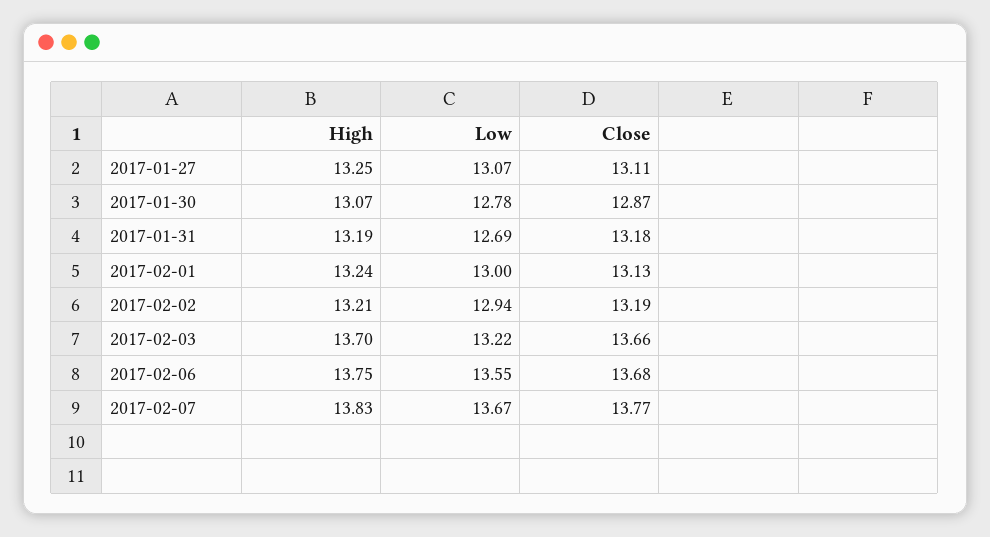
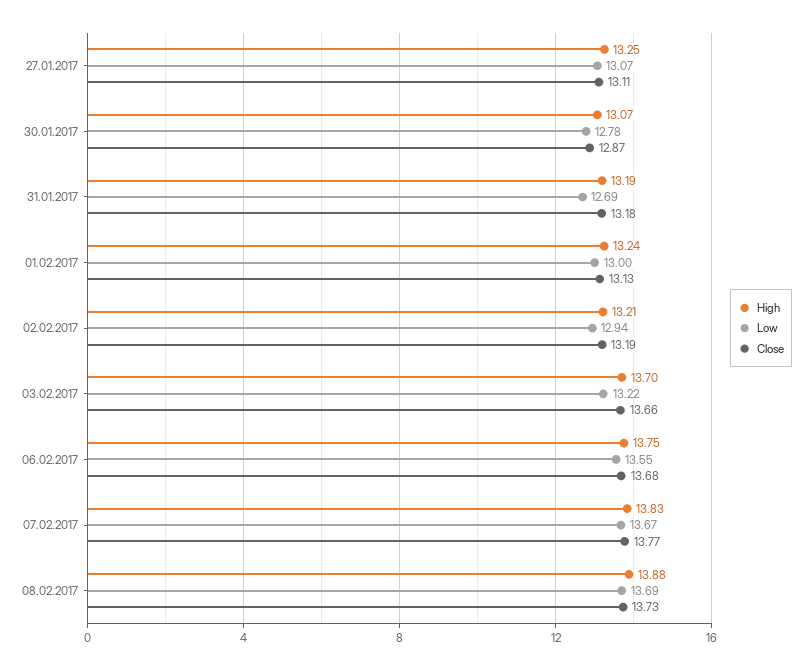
High, 08.02.2017: none -> 13.88
Low, 08.02.2017: none -> 13.69
Close, 08.02.2017: none -> 13.73

